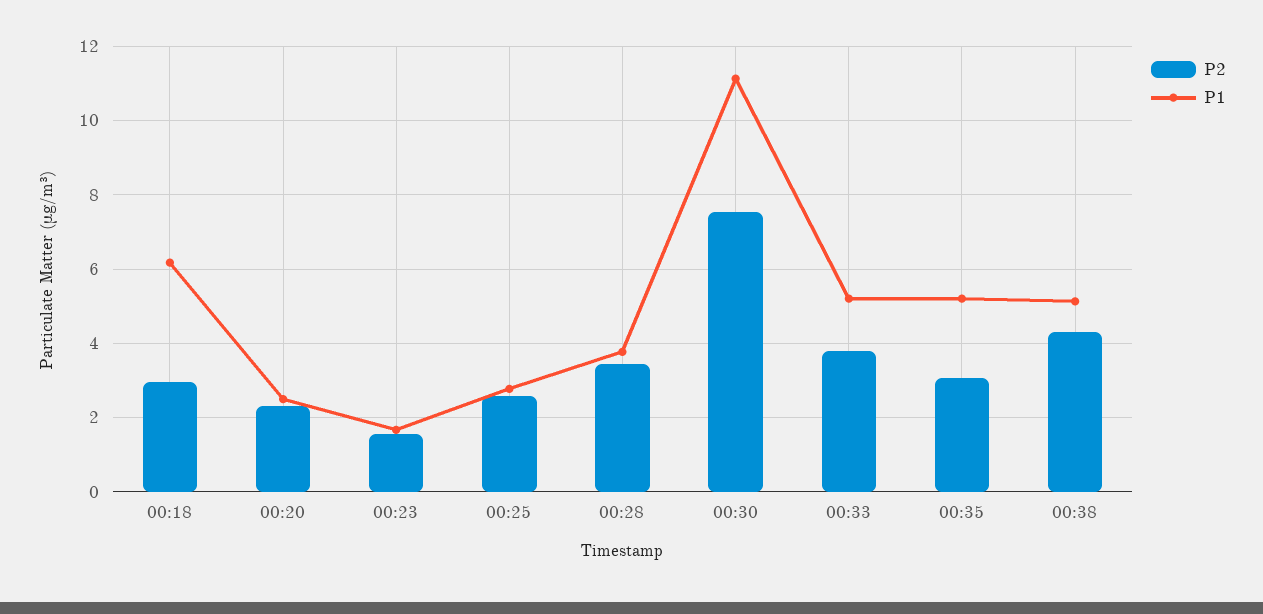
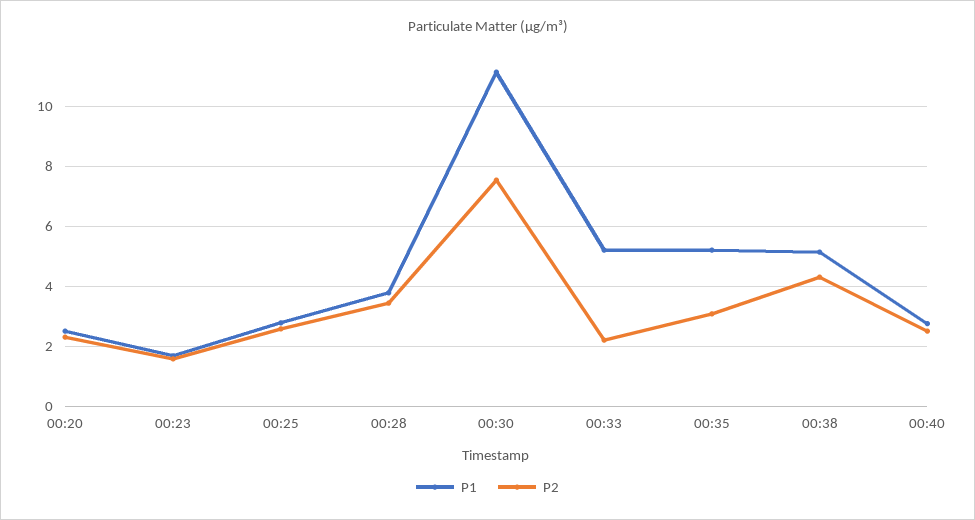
P2, 00:18: 3 -> none
P1, 00:18: 6.2 -> none
P2, 00:33: 3.8 -> 2.25
P1, 00:40: none -> 2.75
P2, 00:40: none -> 2.5

